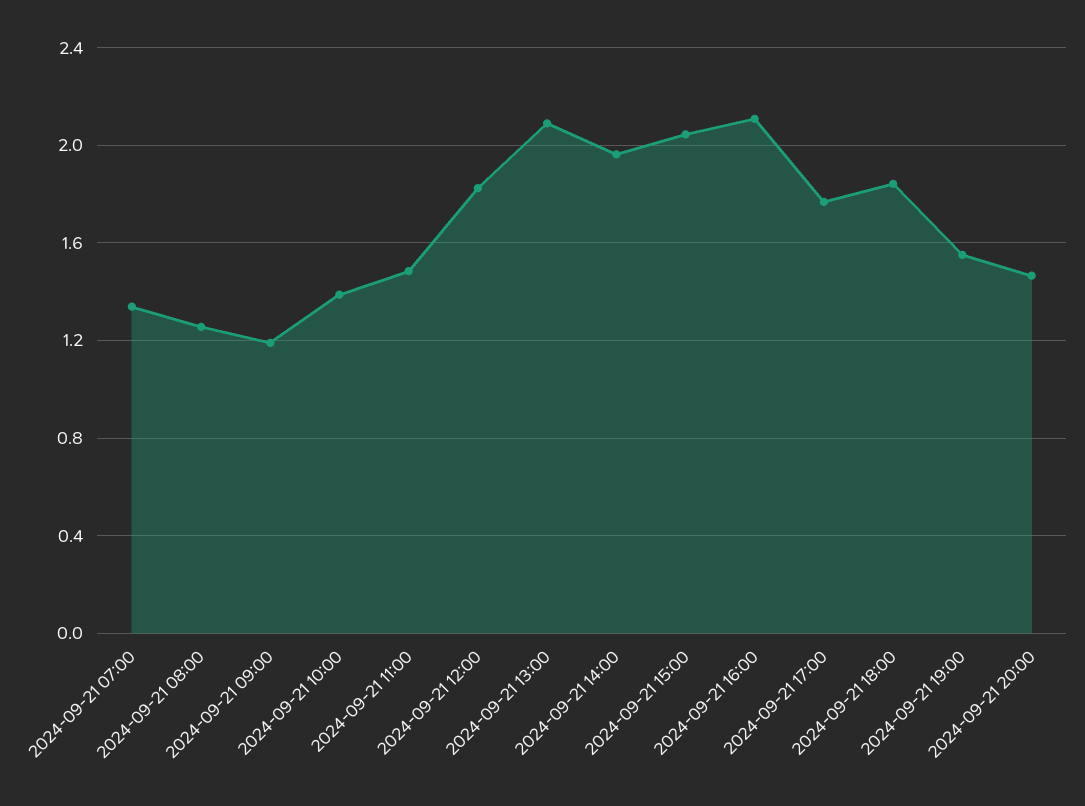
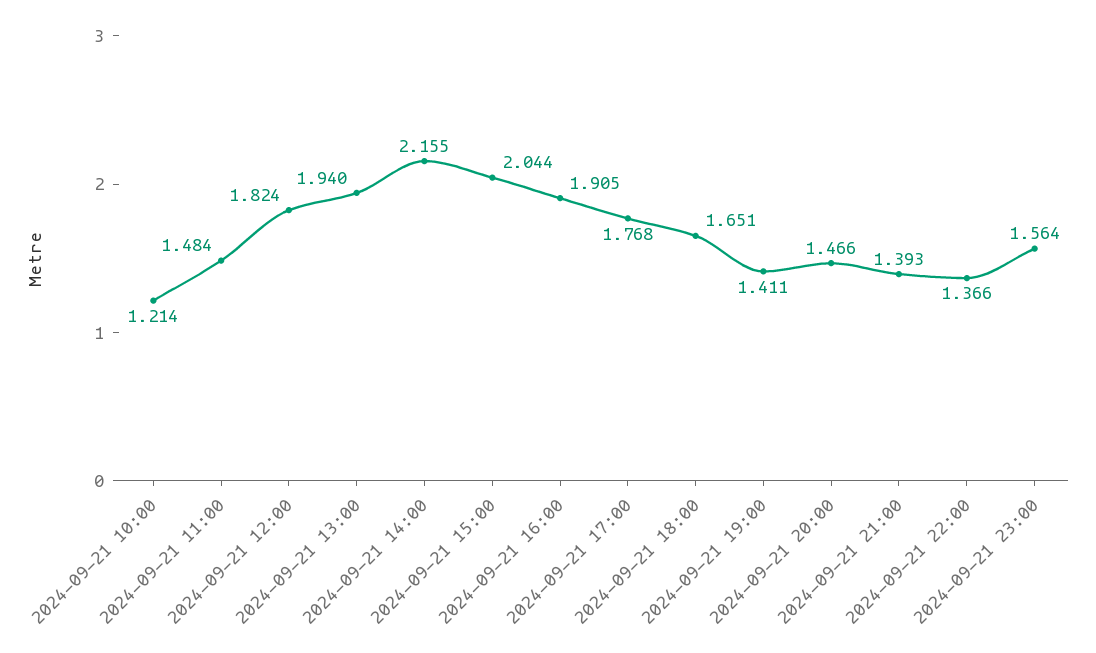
2024-09-21 07:00: 1.35 -> none
2024-09-21 08:00: 1.25 -> none
2024-09-21 09:00: 1.2 -> none
2024-09-21 10:00: 1.4 -> 1.214
2024-09-21 13:00: 2.1 -> 1.94
2024-09-21 14:00: 1.95 -> 2.155
2024-09-21 16:00: 2.1 -> 1.905
2024-09-21 18:00: 1.85 -> 1.651
2024-09-21 19:00: 1.55 -> 1.411
2024-09-21 21:00: none -> 1.393
2024-09-21 22:00: none -> 1.366
2024-09-21 23:00: none -> 1.564

